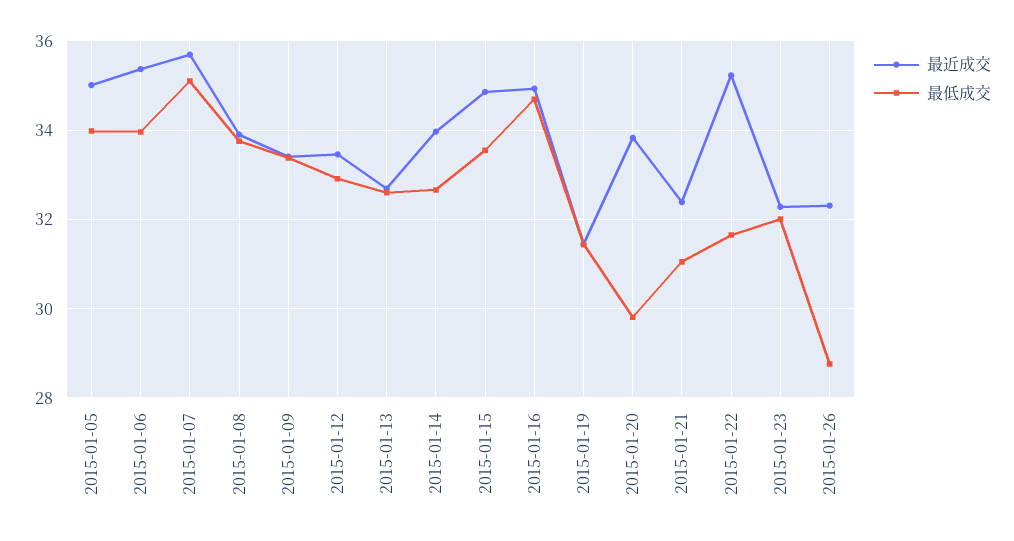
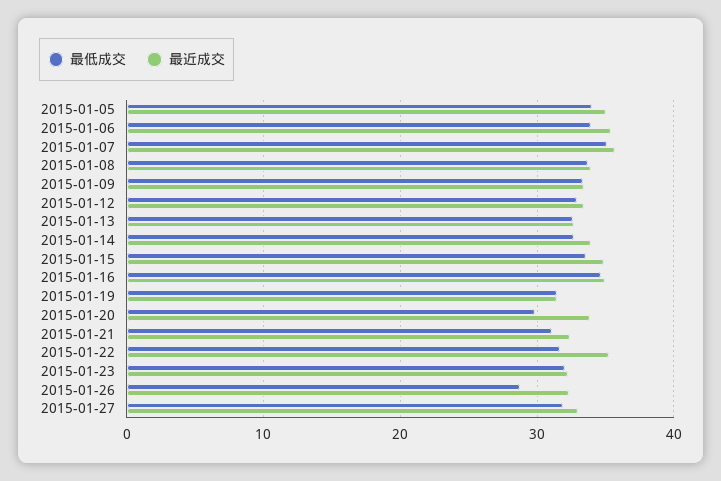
最低成交, 2015-01-27: none -> 32
最近成交, 2015-01-27: none -> 33

